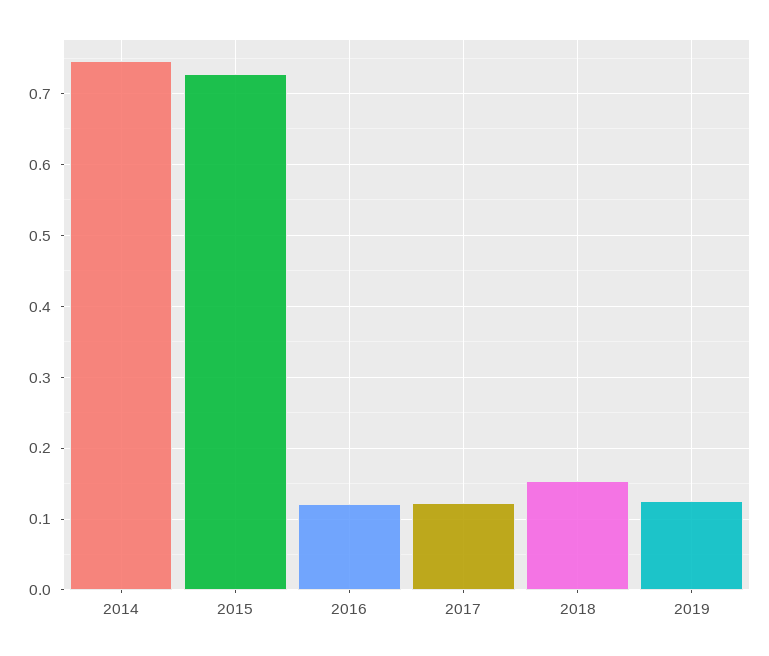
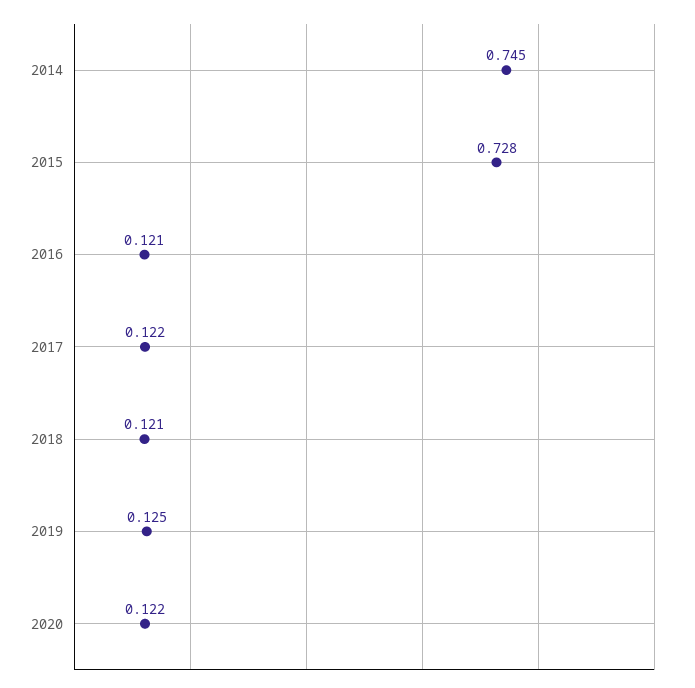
2018: 0.15 -> 0.121
2020: none -> 0.122

